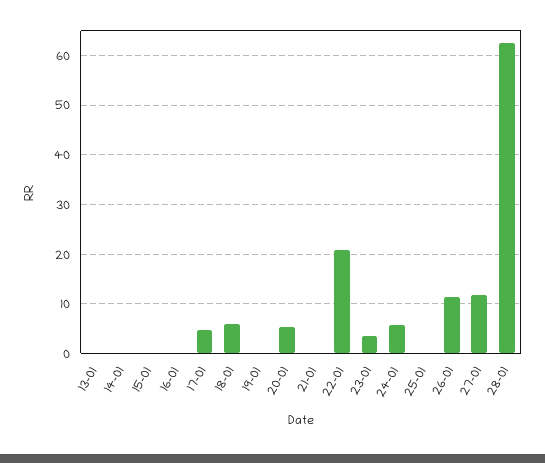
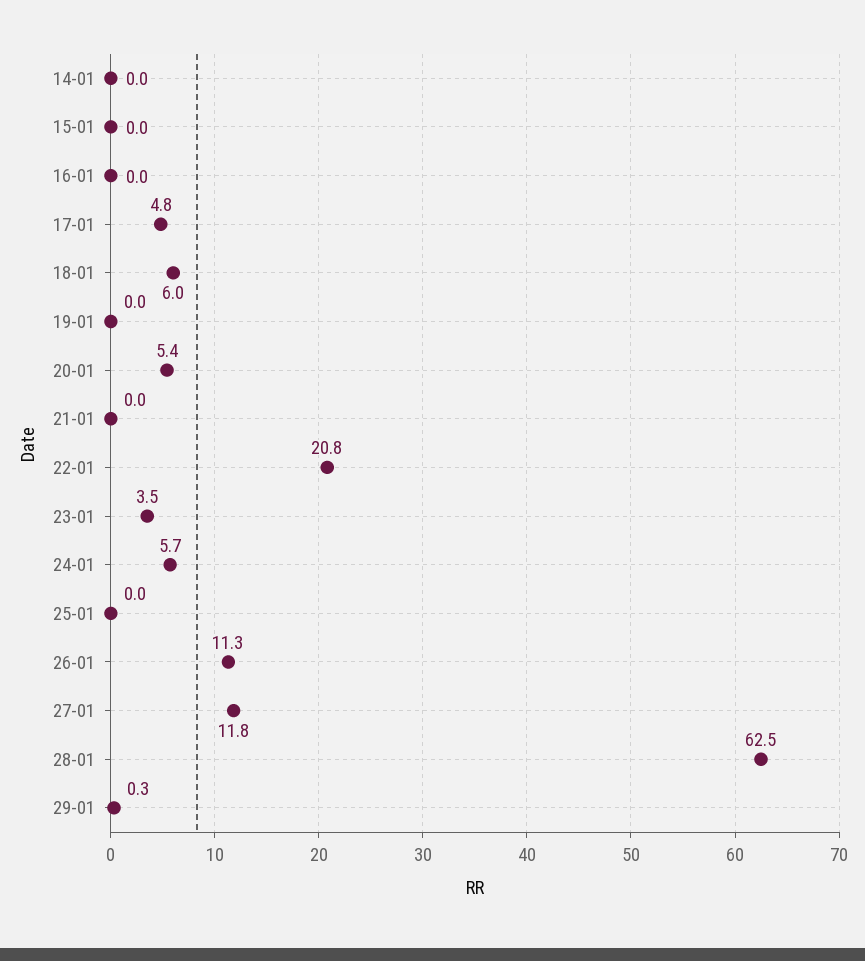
13-01: 0 -> none
29-01: none -> 0.3

